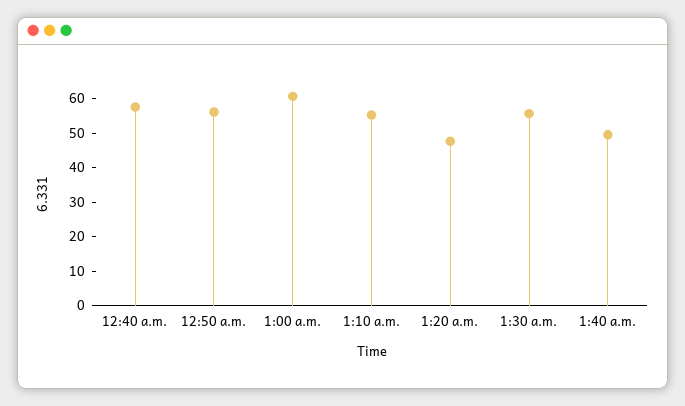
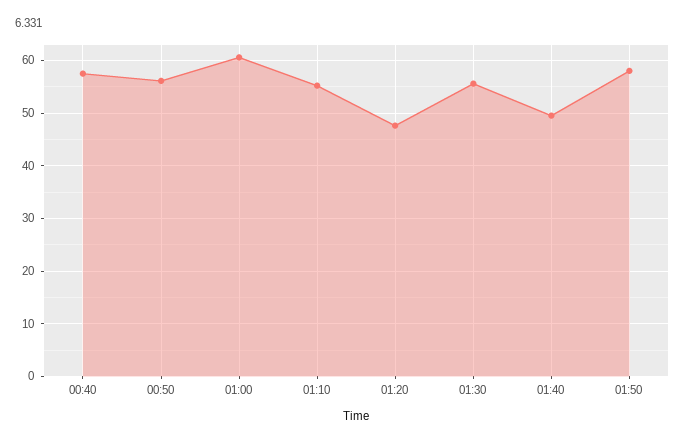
01:50: none -> 58

